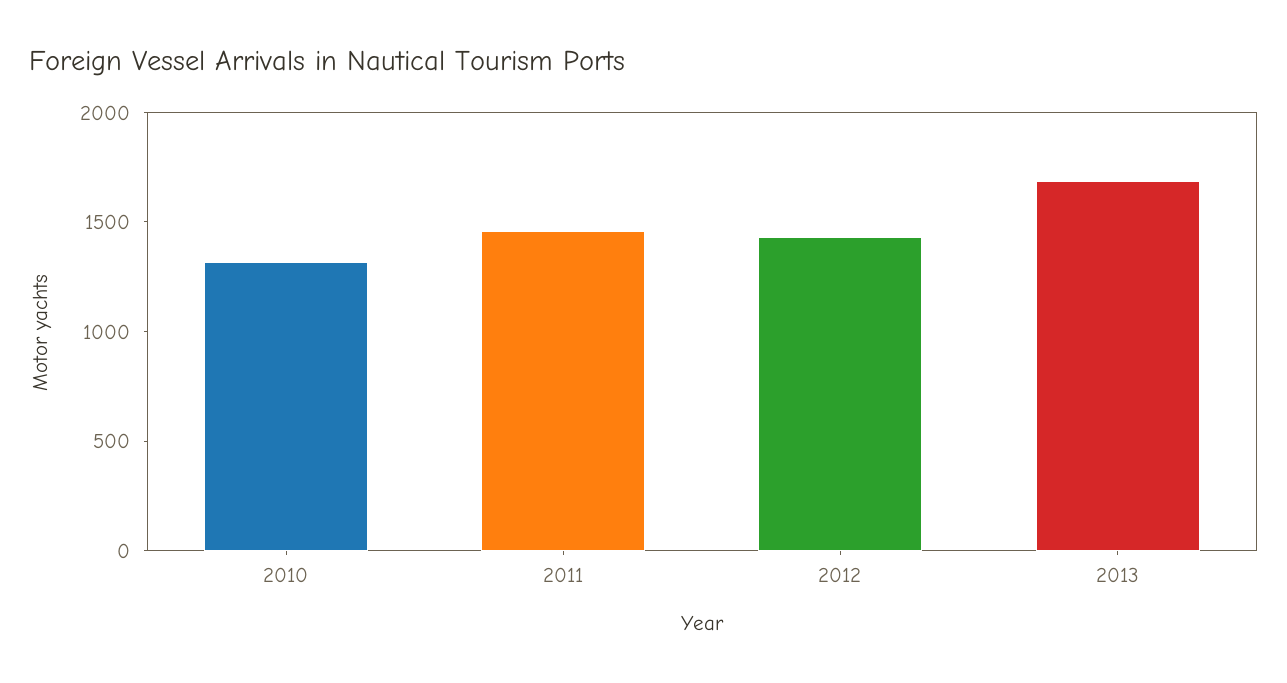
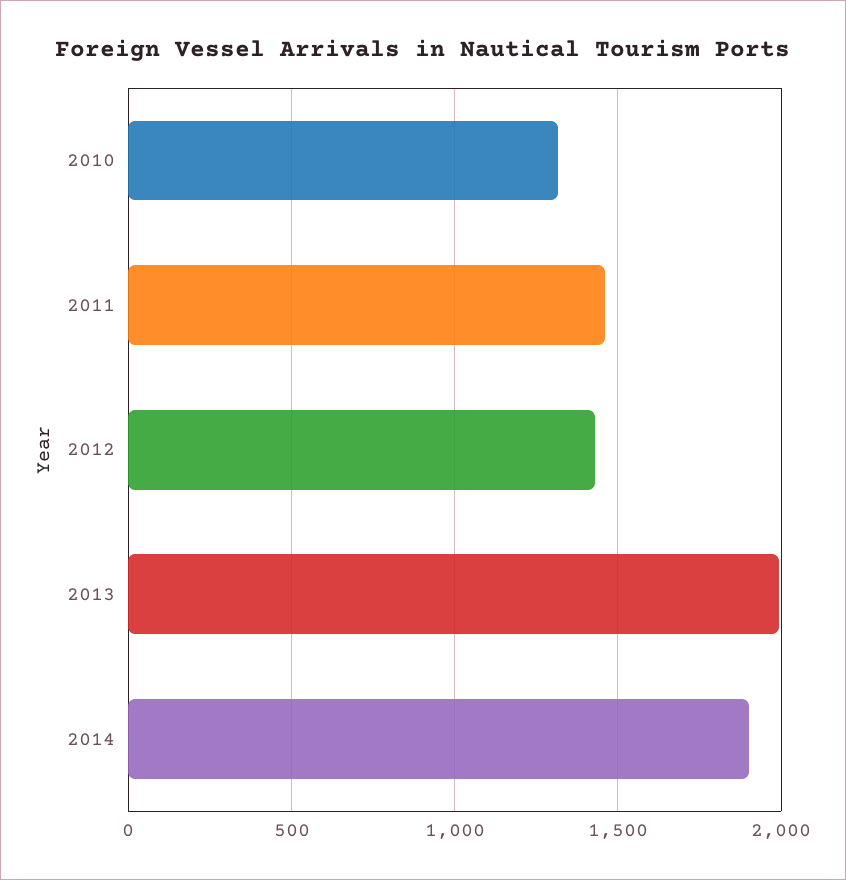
2013: 1700 -> 2000
2014: none -> 1900

